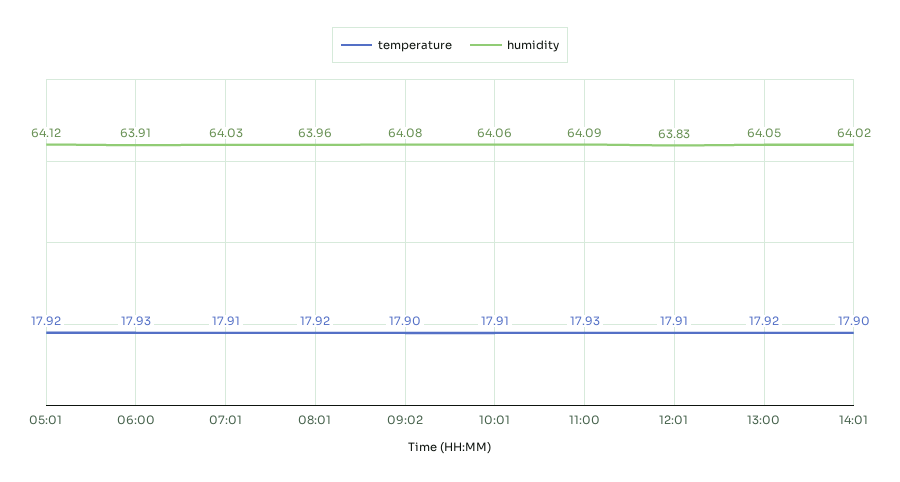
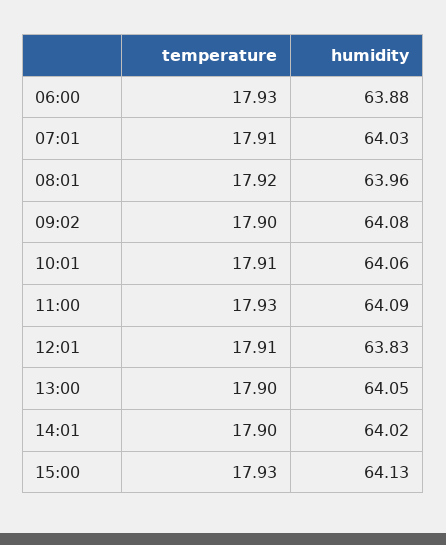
temperature, 05:01: 17.92 -> none
humidity, 05:01: 64.12 -> none
humidity, 06:00: 63.91 -> 63.88
temperature, 13:00: 17.92 -> 17.9
temperature, 15:00: none -> 17.93
humidity, 15:00: none -> 64.13

